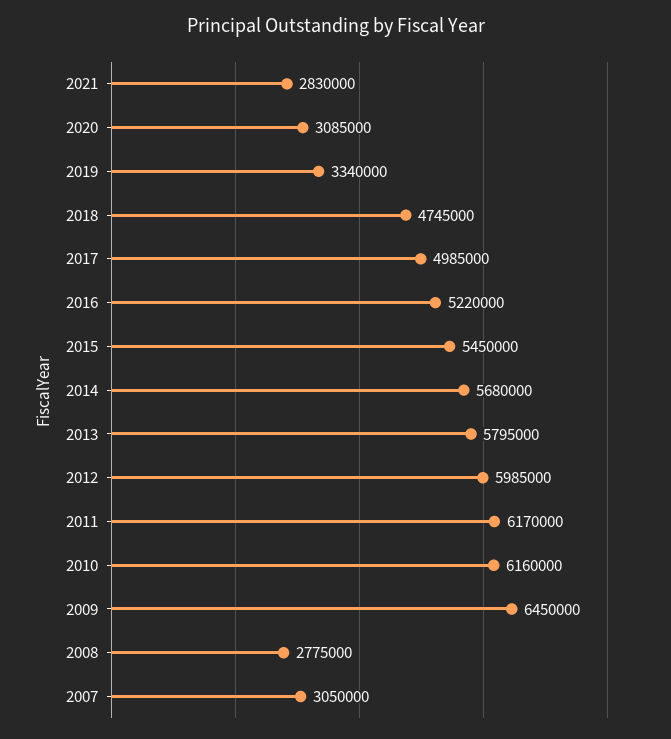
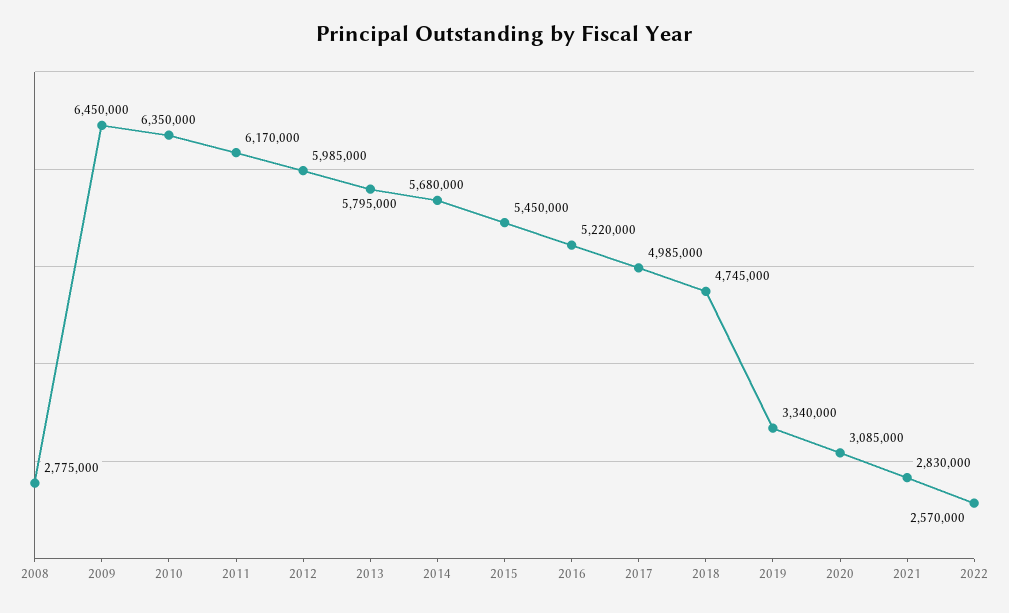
2010: 6160000 -> 6350000
2007: 3050000 -> none
2022: none -> 2570000

